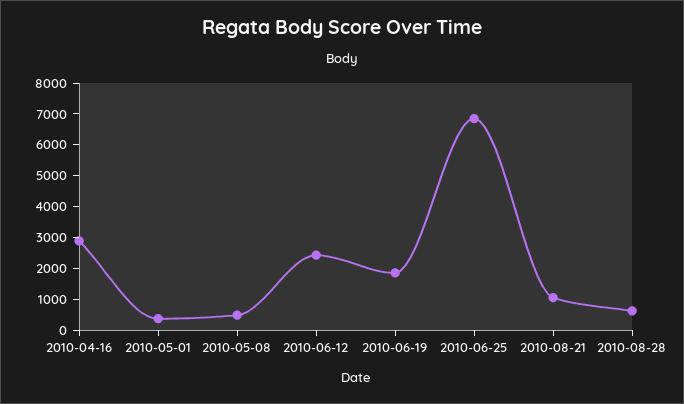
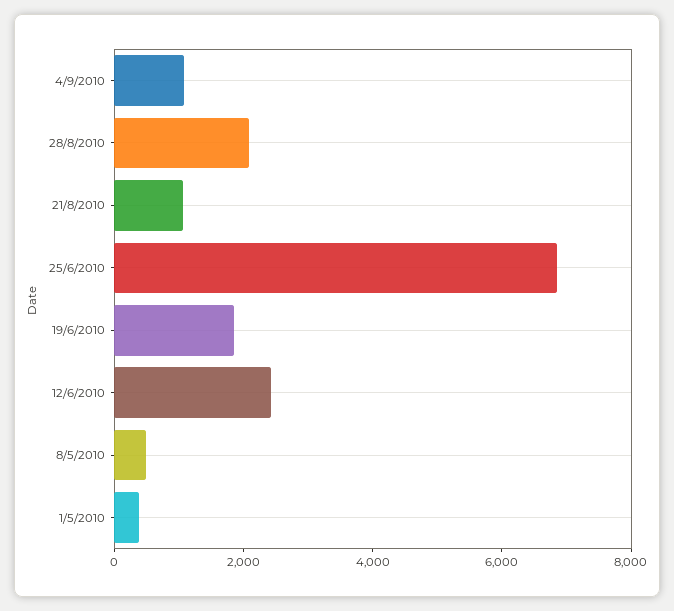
2010-04-16: 3000 -> none
2010-08-28: 500 -> 2000
4/9/2010: none -> 1000

